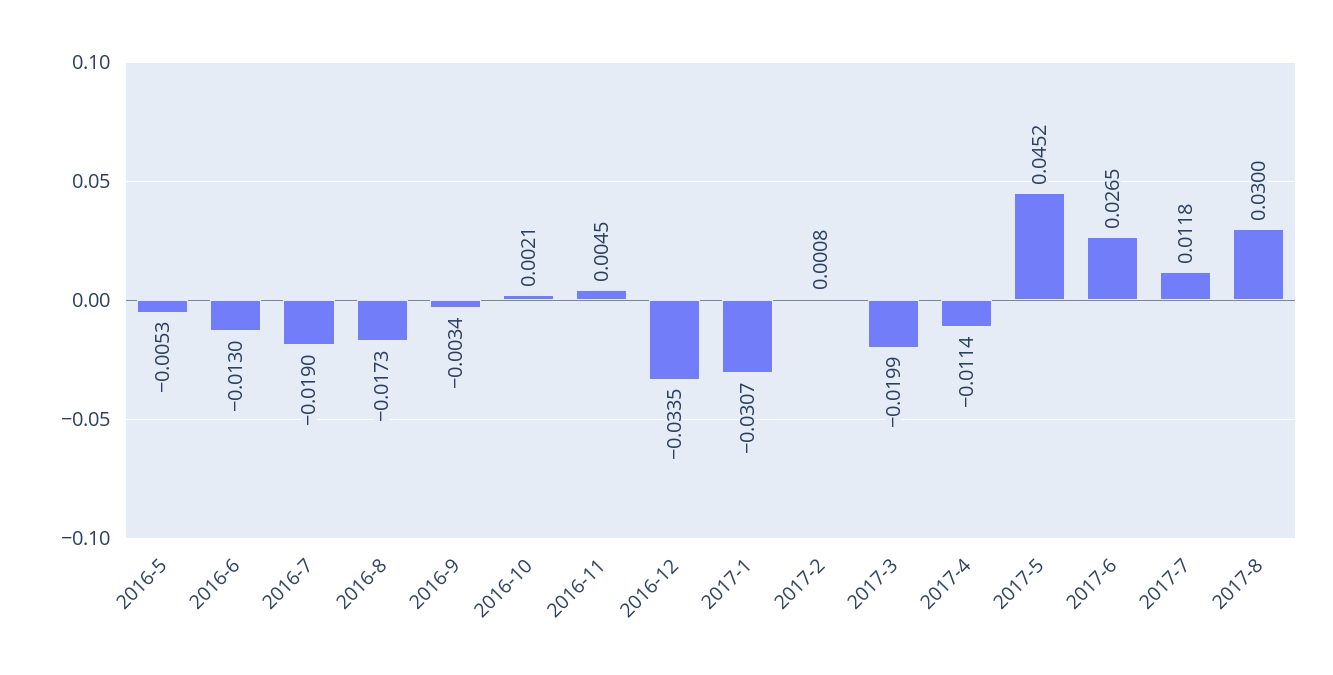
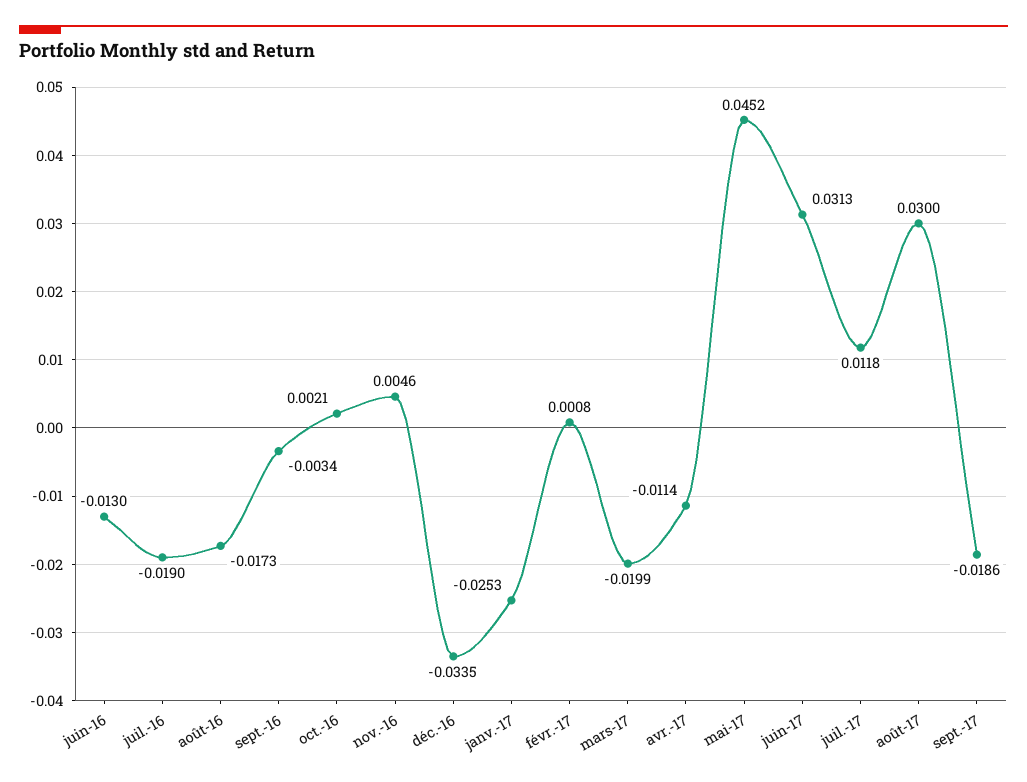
2016-5: -0.0053 -> none
2016-11: 0.0045 -> 0.0046
2017-1: -0.0307 -> -0.0253
2017-6: 0.0265 -> 0.0313
sept.-17: none -> -0.0186

